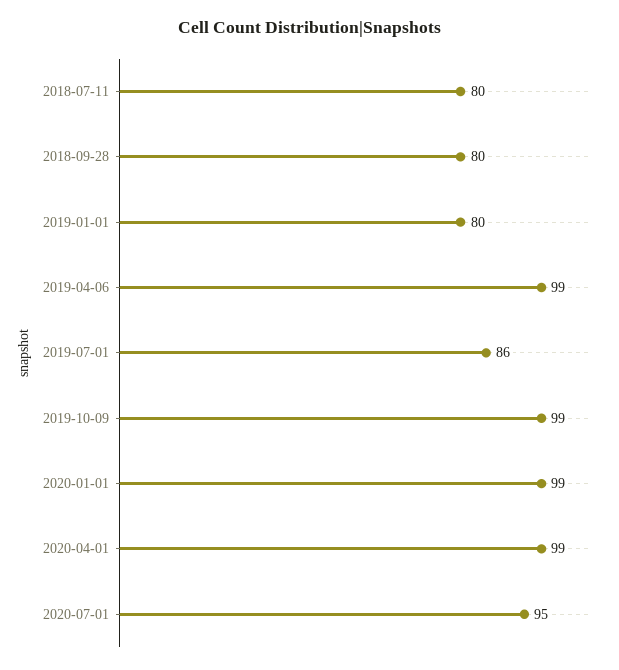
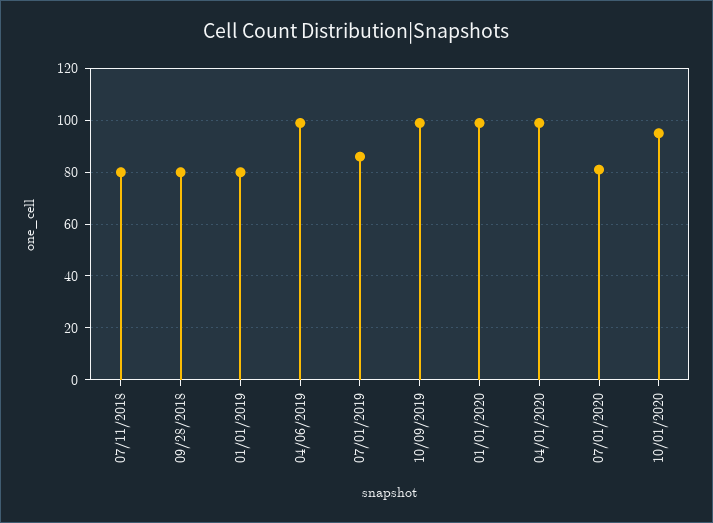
2020-07-01: 95 -> 80
10/01/2020: none -> 95

